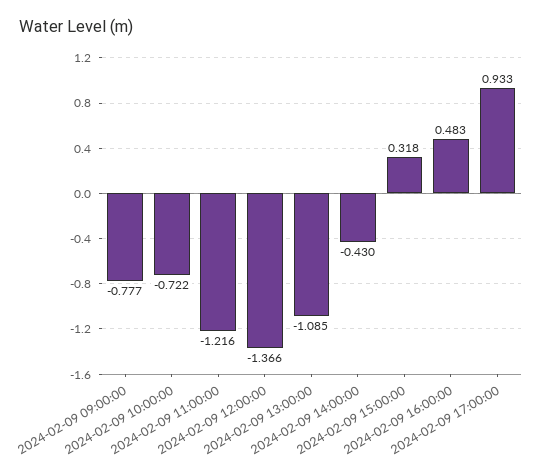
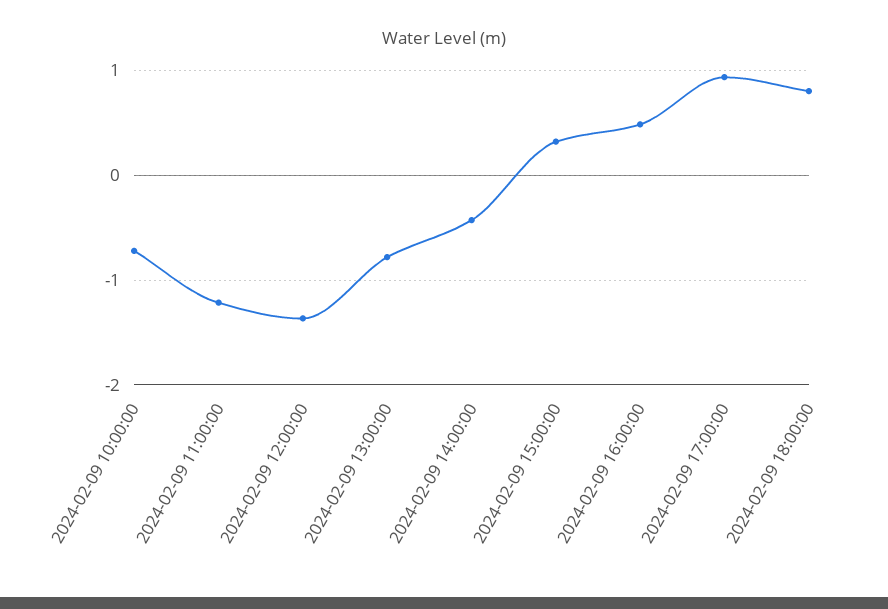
2024-02-09 09:00:00: -0.777 -> none
2024-02-09 13:00:00: -1.085 -> -0.8
2024-02-09 18:00:00: none -> 0.8

